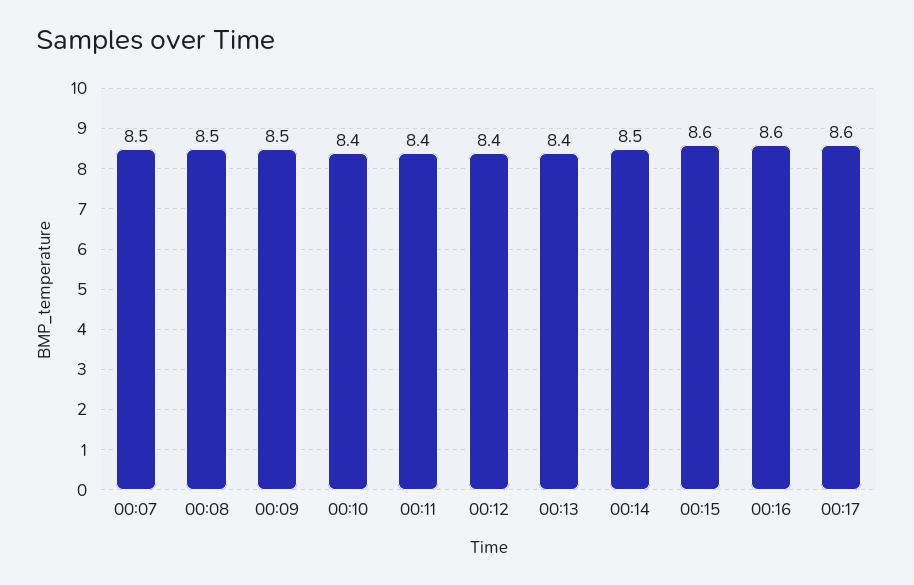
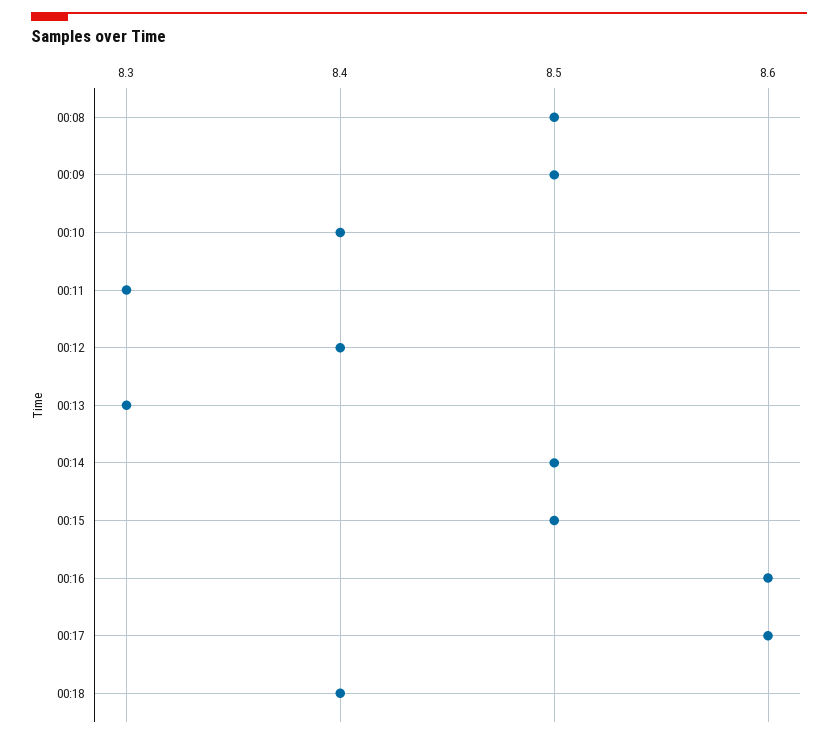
00:07: 8.5 -> none
00:11: 8.4 -> 8.3
00:13: 8.4 -> 8.3
00:15: 8.6 -> 8.5
00:18: none -> 8.4

